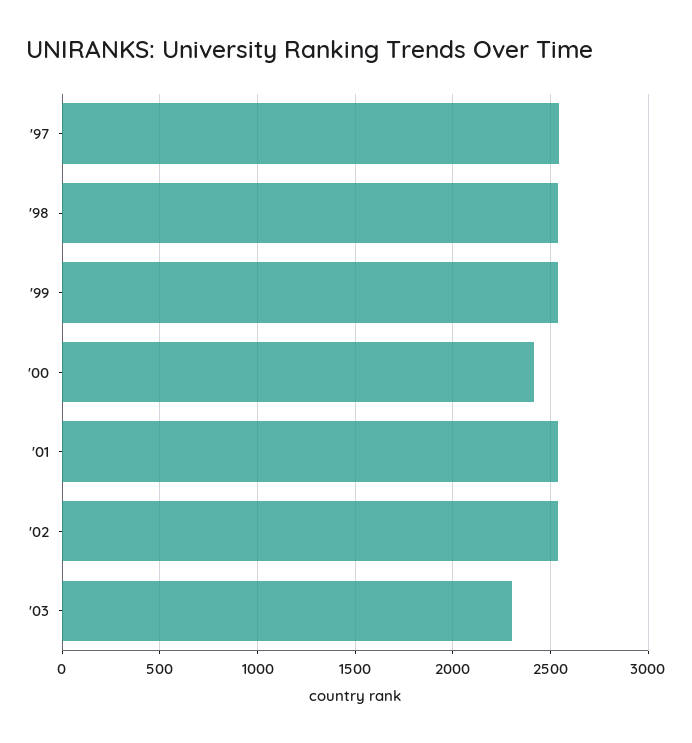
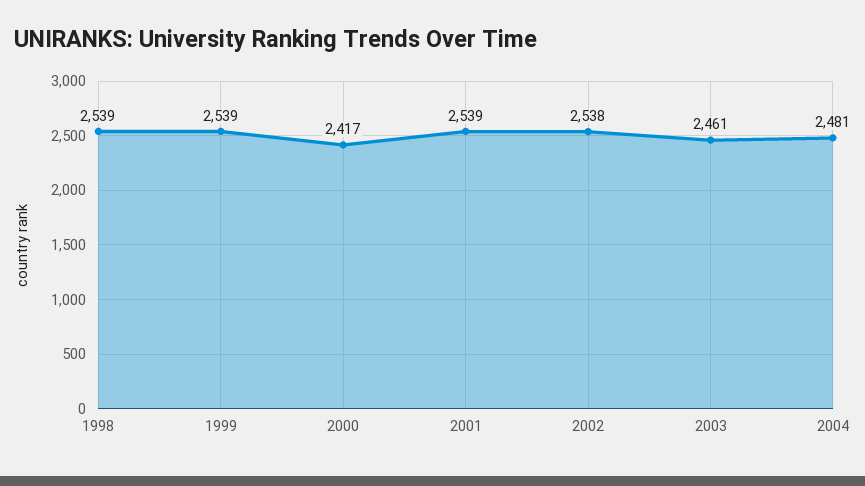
'97: 2550 -> none
'03: 2300 -> 2461
2004: none -> 2481

